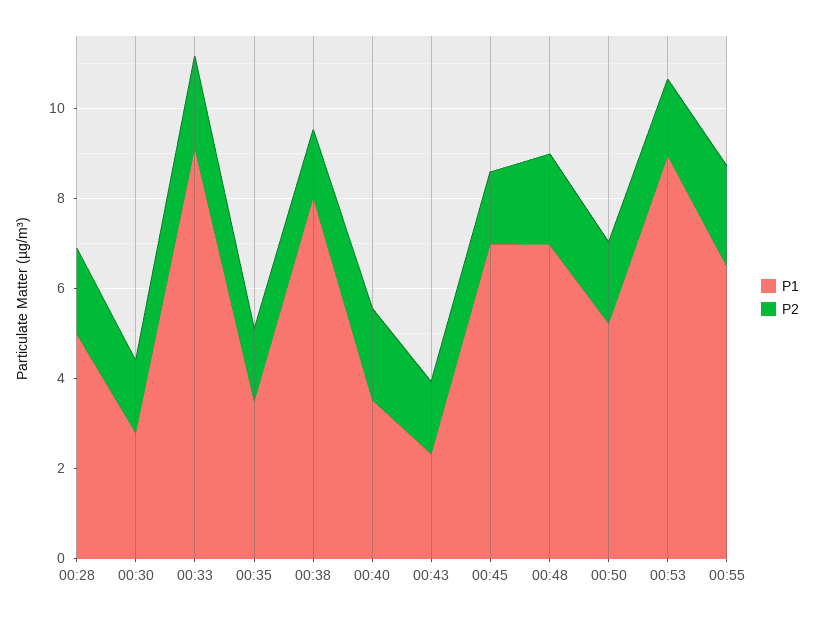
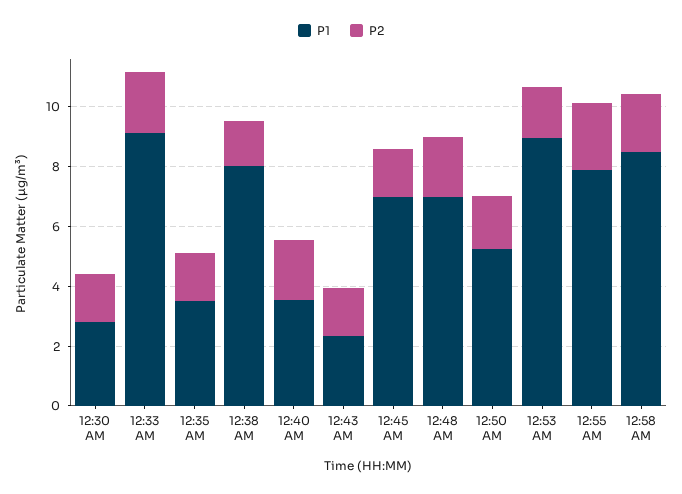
P1, 00:28: 5 -> none
P2, 00:28: 2 -> none
P1, 00:55: 6.5 -> 8
P1, 12:58 AM: none -> 8.5
P2, 12:58 AM: none -> 2

